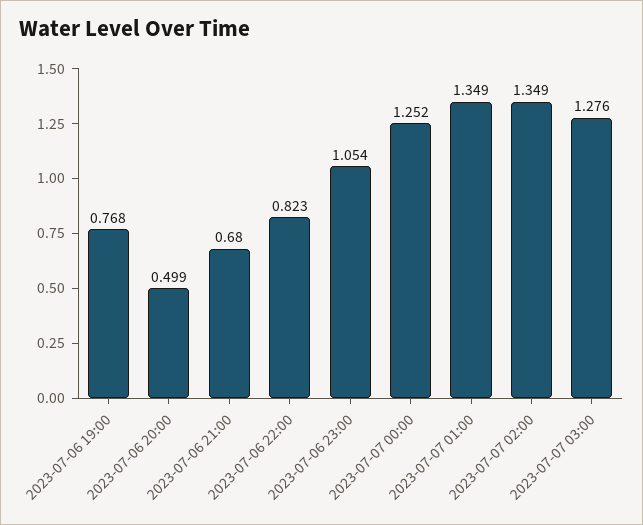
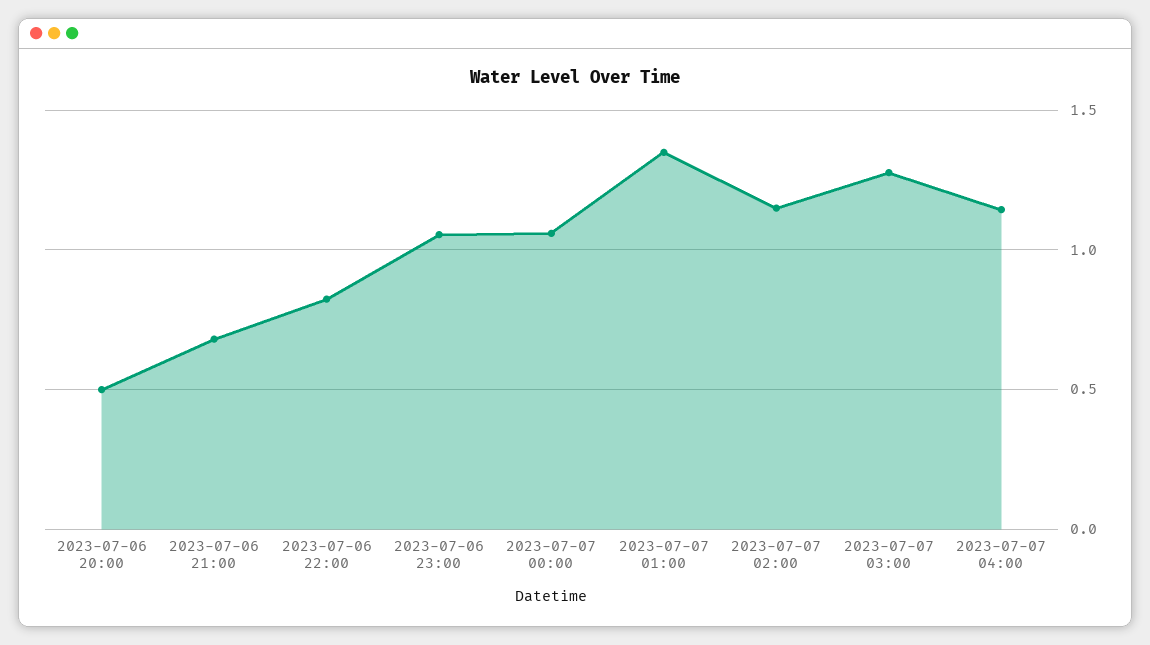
2023-07-06 19:00: 0.768 -> none
2023-07-07 00:00: 1.252 -> 1.05
2023-07-07 02:00: 1.349 -> 1.15
2023-07-07 04:00: none -> 1.15

